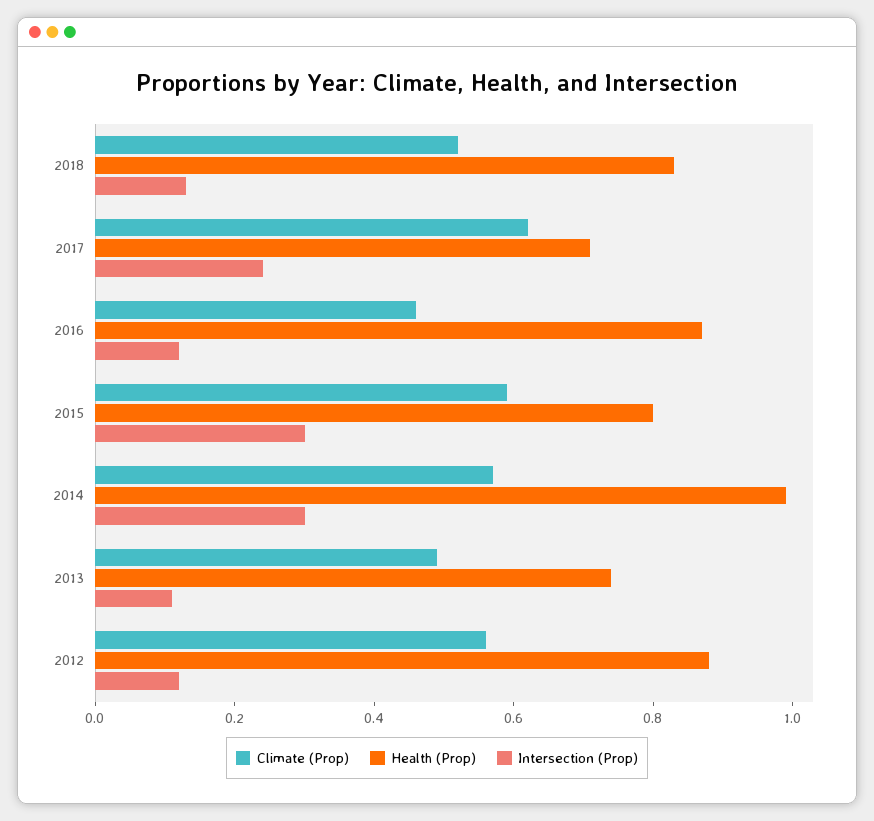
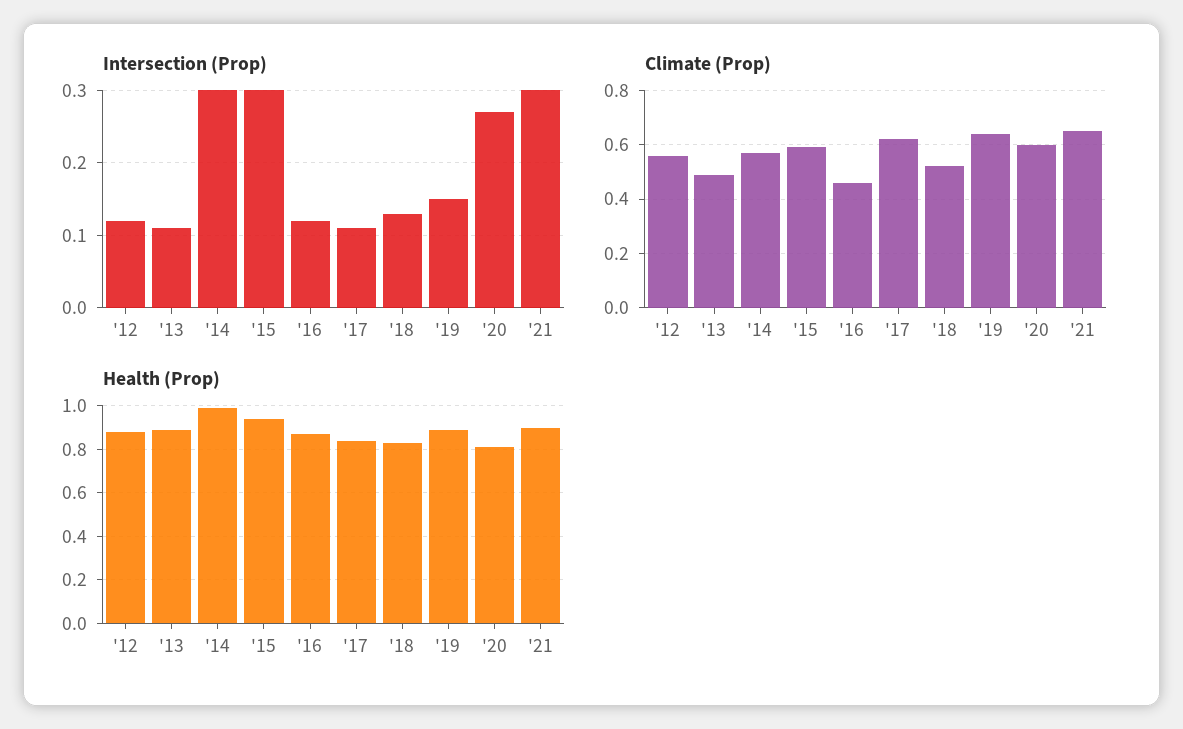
Health (Prop), 2017: 0.7 -> 0.85
Intersection (Prop), 2017: 0.25 -> 0.11
Health (Prop), 2015: 0.8 -> 0.95
Health (Prop), 2013: 0.75 -> 0.9
Intersection (Prop), '19: none -> 0.15
Intersection (Prop), '20: none -> 0.27
Intersection (Prop), '21: none -> 0.3
Climate (Prop), '19: none -> 0.65
Climate (Prop), '20: none -> 0.6
Climate (Prop), '21: none -> 0.65
Health (Prop), '19: none -> 0.9
Health (Prop), '20: none -> 0.8
Health (Prop), '21: none -> 0.9

